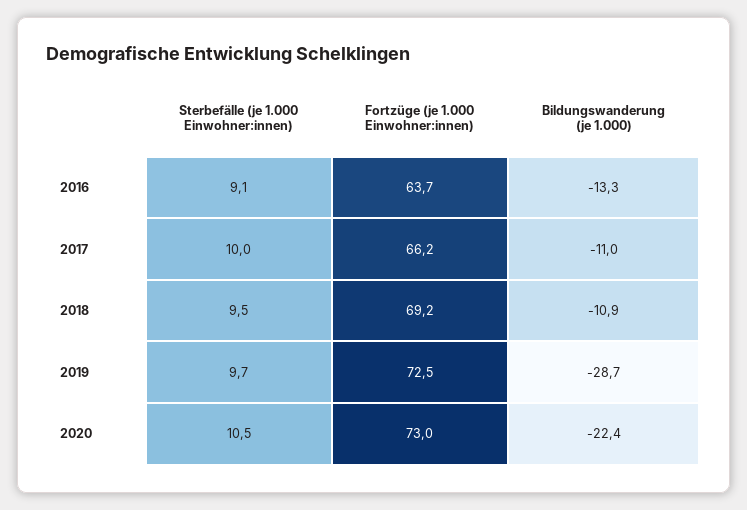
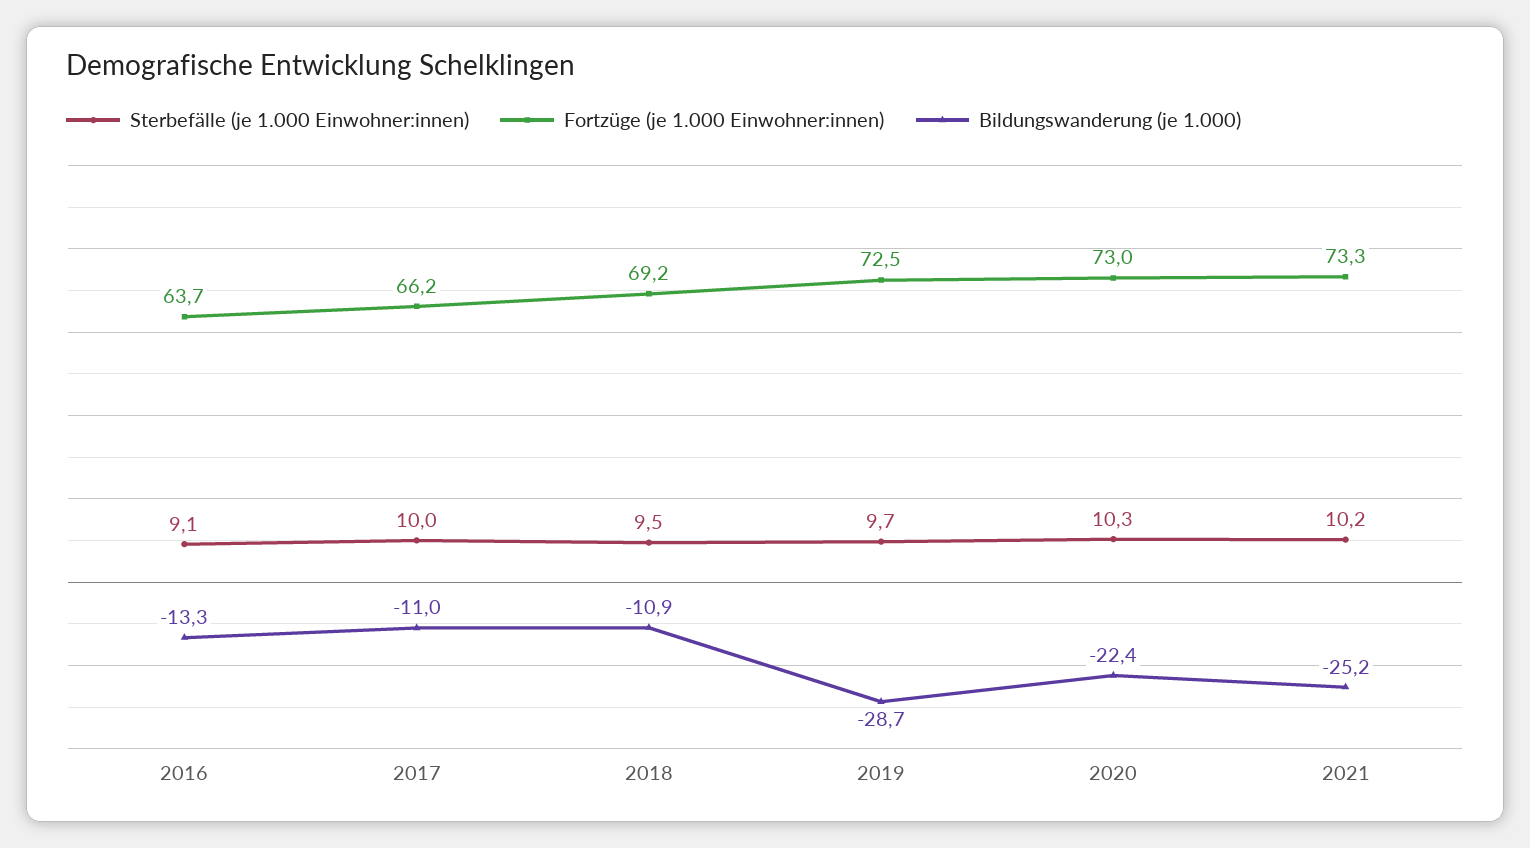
Sterbefälle (je 1.000 Einwohner:innen), 2020: 10.5 -> 10.3
Sterbefälle (je 1.000 Einwohner:innen), 2021: none -> 10.2
Fortzüge (je 1.000 Einwohner:innen), 2021: none -> 73.3
Bildungswanderung (je 1.000), 2021: none -> -25.2

